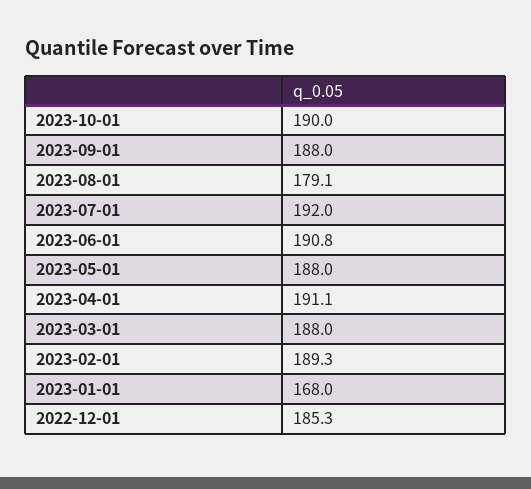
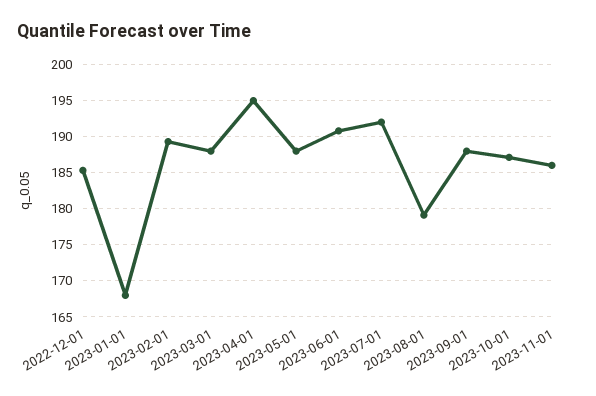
2023-10-01: 190 -> 187
2023-04-01: 191.1 -> 195
2023-11-01: none -> 186

